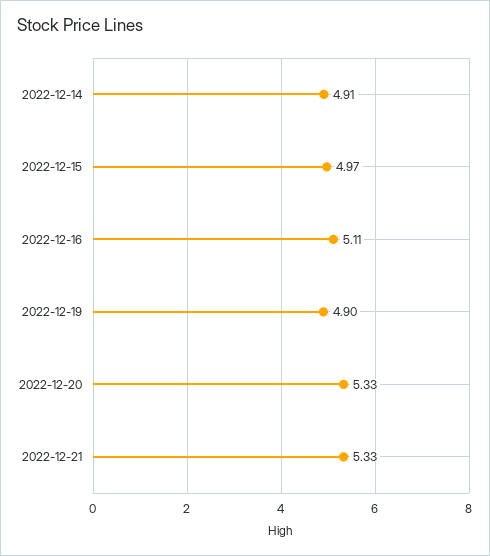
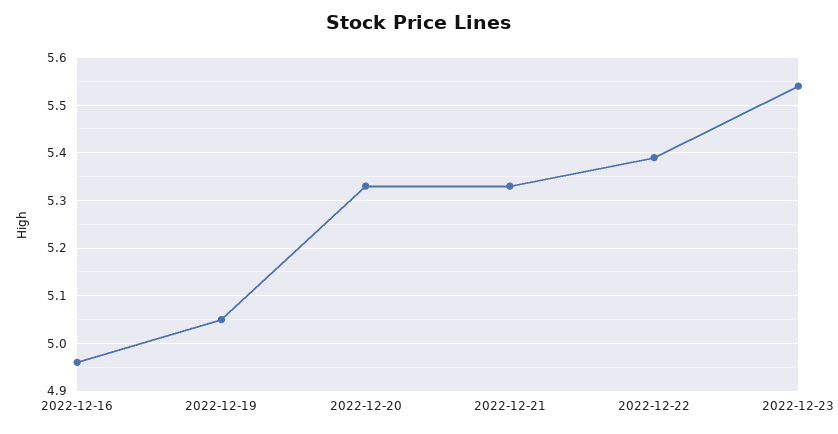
2022-12-14: 4.91 -> none
2022-12-15: 4.97 -> none
2022-12-16: 5.11 -> 4.95
2022-12-19: 4.9 -> 5.05
2022-12-22: none -> 5.4
2022-12-23: none -> 5.55

